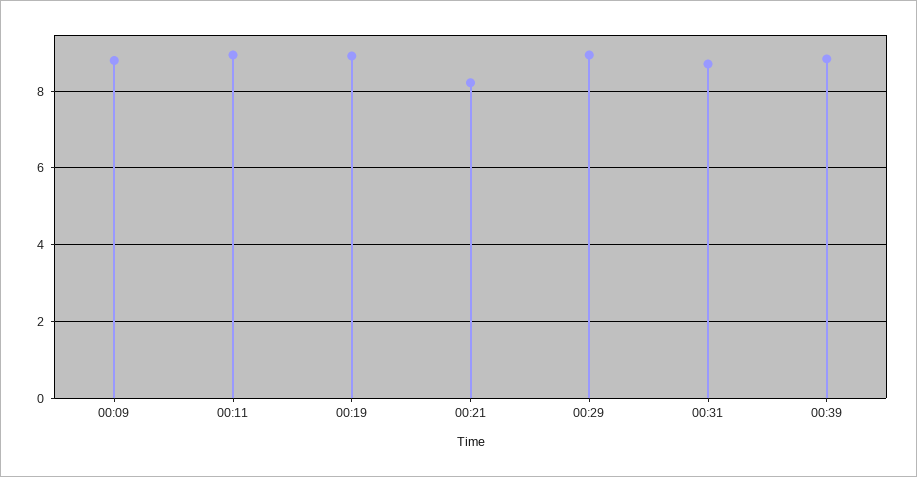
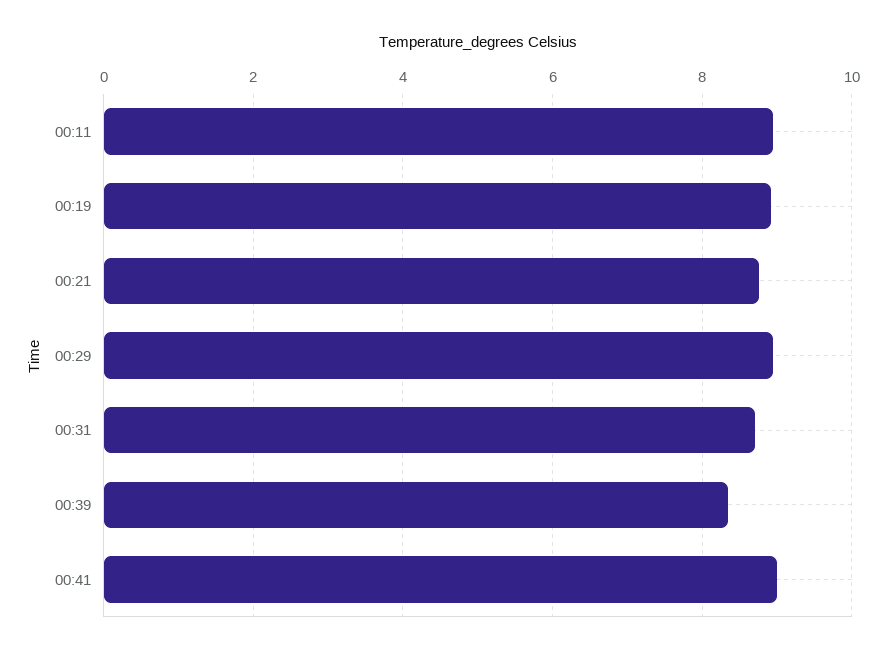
00:09: 8.8 -> none
00:21: 8.2 -> 8.8
00:39: 8.8 -> 8.4
00:41: none -> 9

